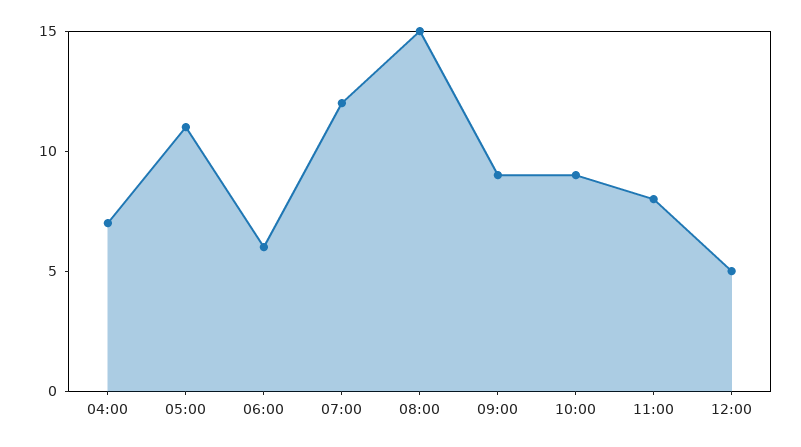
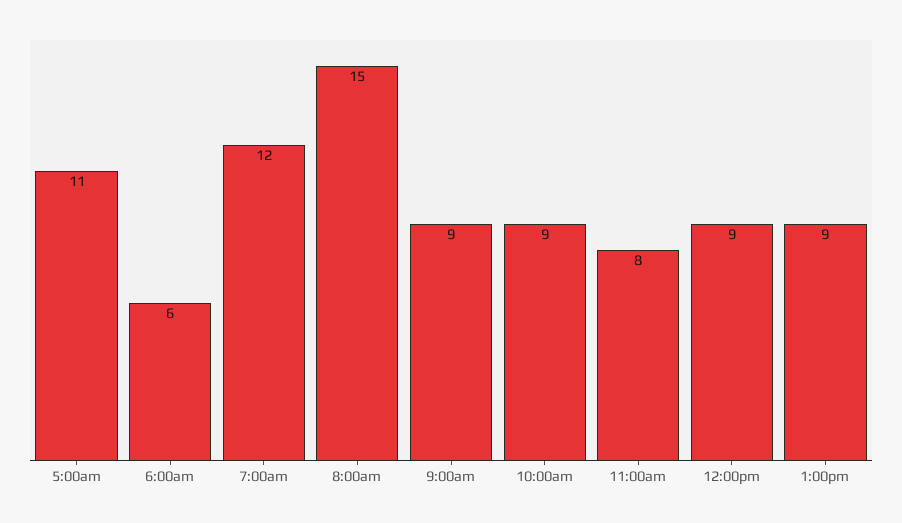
04:00: 7 -> none
12:00: 5 -> 9
1:00pm: none -> 9

